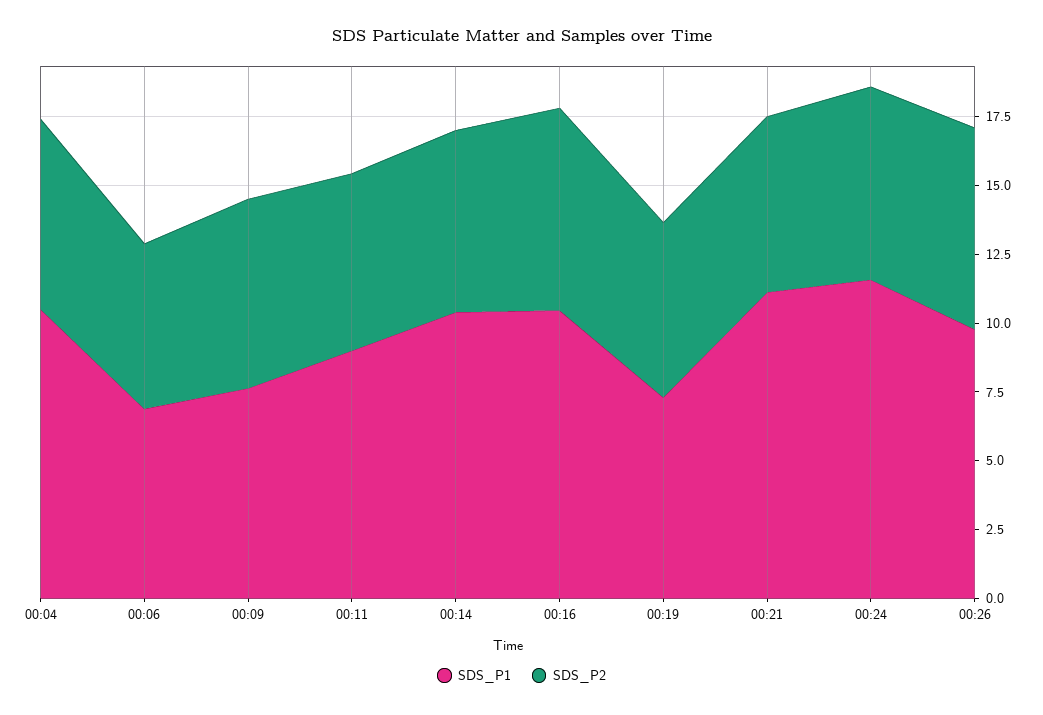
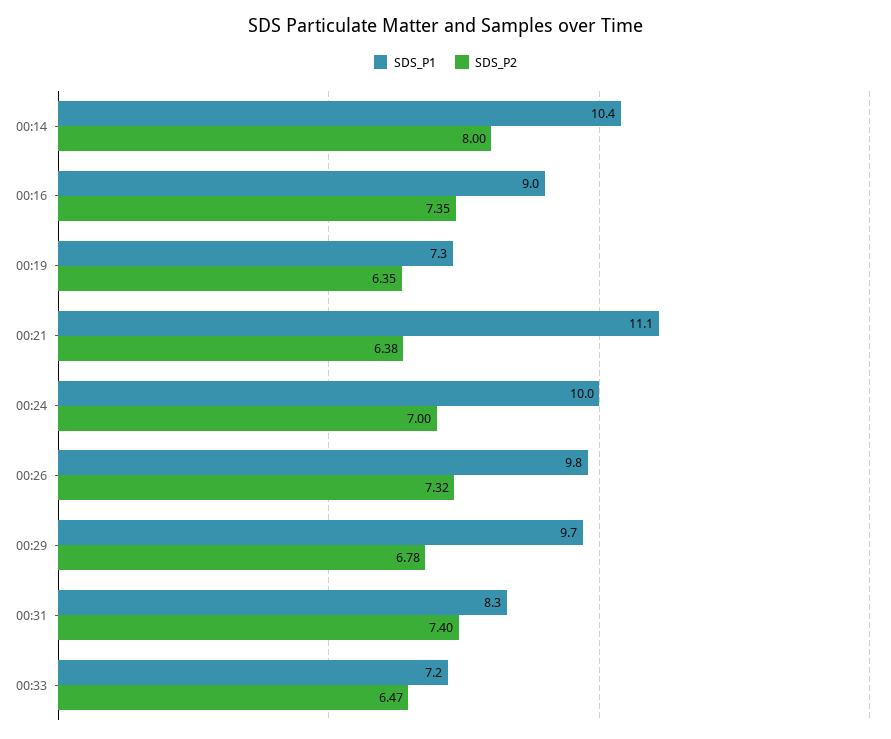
SDS_P1, 00:04: 10.5 -> none
SDS_P2, 00:04: 7 -> none
SDS_P1, 00:06: 7 -> none
SDS_P2, 00:06: 6 -> none
SDS_P1, 00:09: 7.5 -> none
SDS_P2, 00:09: 7 -> none
SDS_P1, 00:11: 9 -> none
SDS_P2, 00:11: 6.5 -> none
SDS_P2, 00:14: 6.5 -> 8
SDS_P1, 00:16: 10.5 -> 9
SDS_P1, 00:24: 11.5 -> 10
SDS_P1, 00:29: none -> 9.7
SDS_P2, 00:29: none -> 6.78
SDS_P1, 00:31: none -> 8.3
SDS_P2, 00:31: none -> 7.4
SDS_P1, 00:33: none -> 7.2
SDS_P2, 00:33: none -> 6.47

